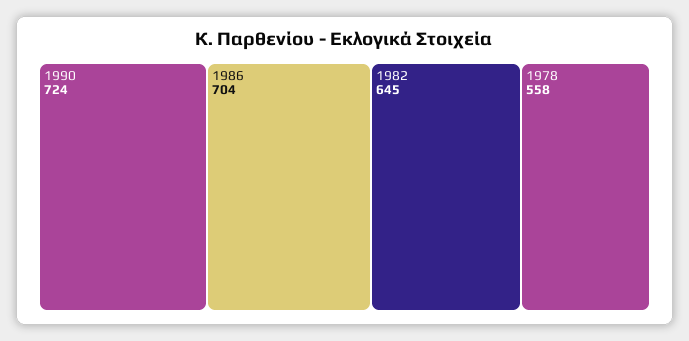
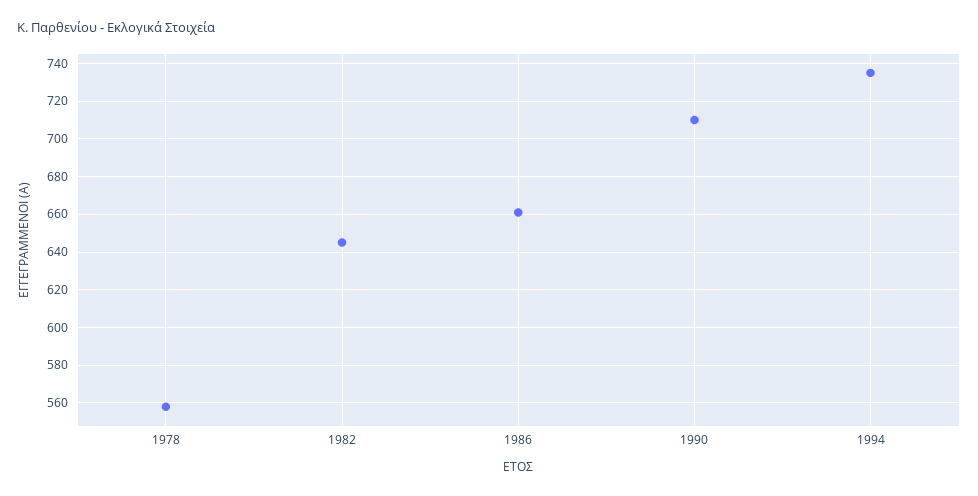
1990: 724 -> 710
1986: 704 -> 660
1994: none -> 735

